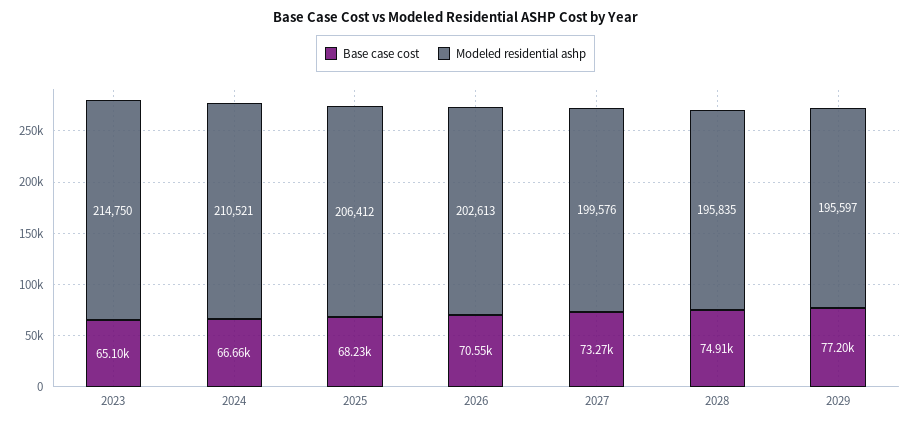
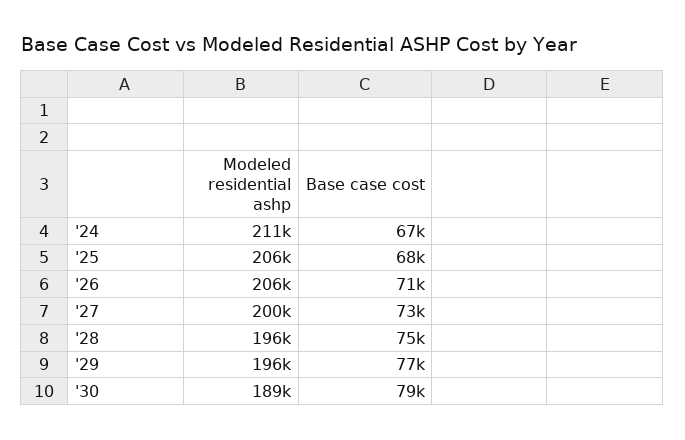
Base case cost, 2023: 65100 -> none
Modeled residential ashp, 2023: 214750 -> none
Modeled residential ashp, 2026: 202613 -> 206000
Modeled residential ashp, '30: none -> 189000
Base case cost, '30: none -> 79000

